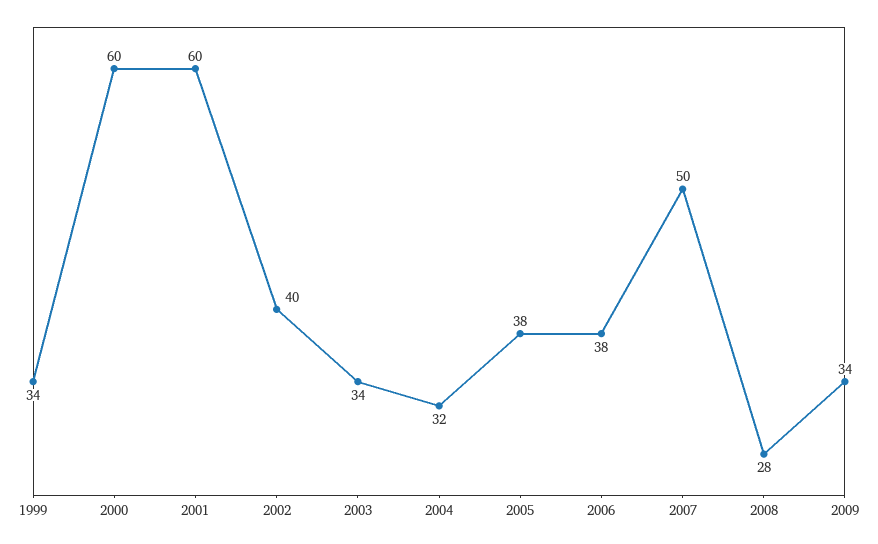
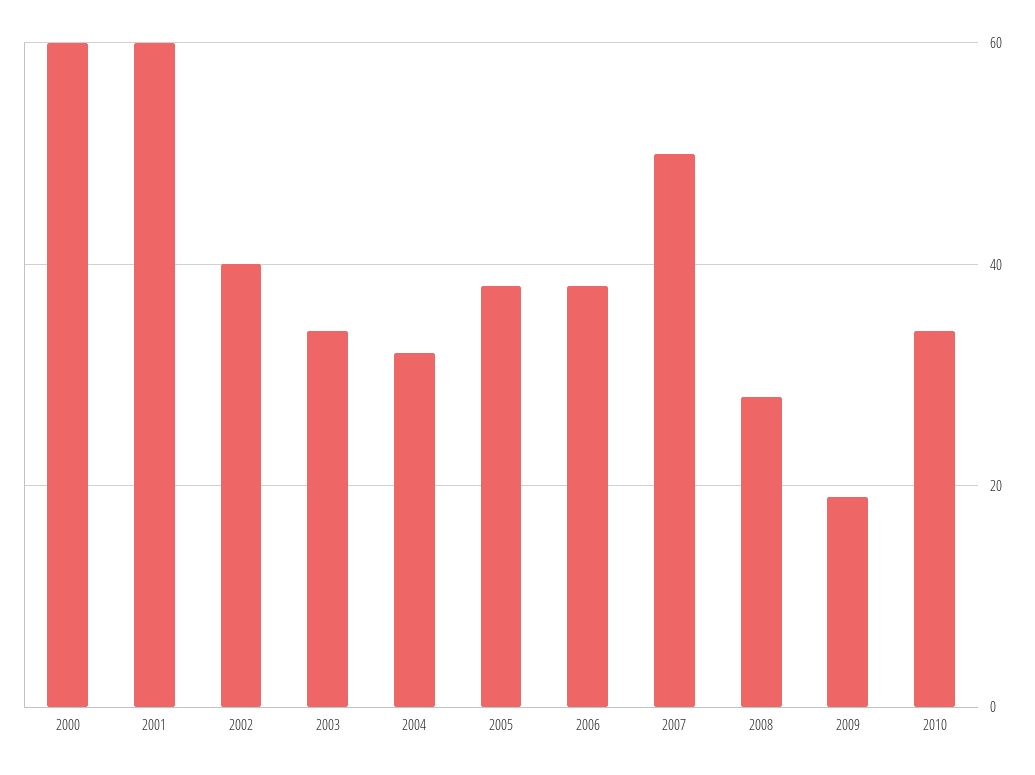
1999: 34 -> none
2009: 34 -> 20
2010: none -> 35

